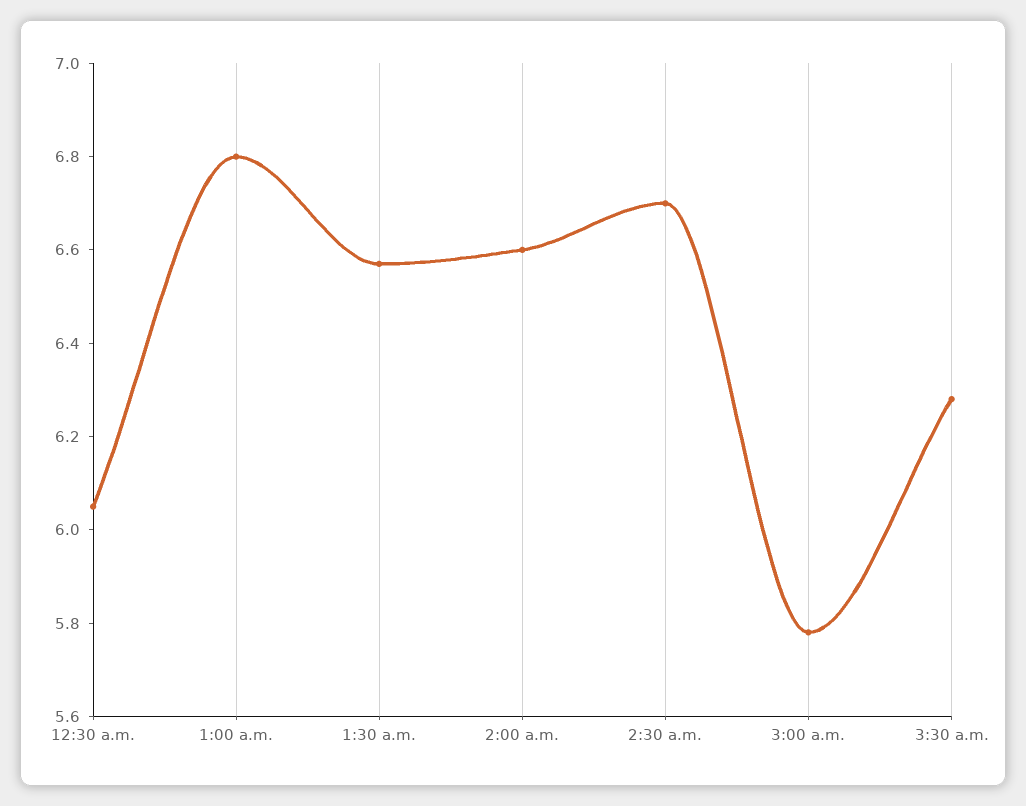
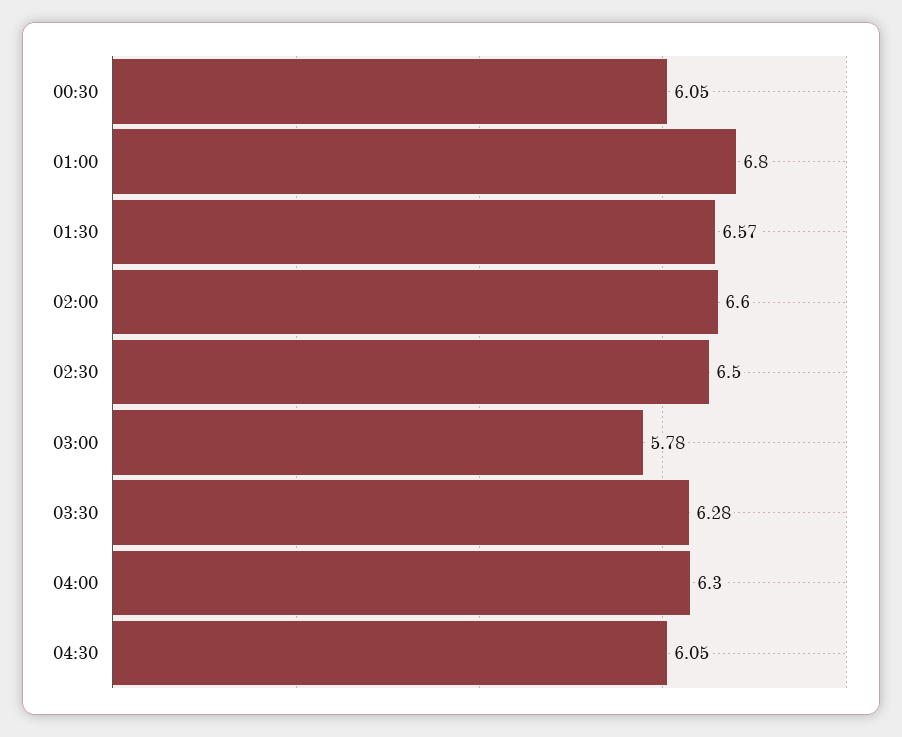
2:30 a.m.: 6.7 -> 6.5
04:00: none -> 6.3
04:30: none -> 6.05

